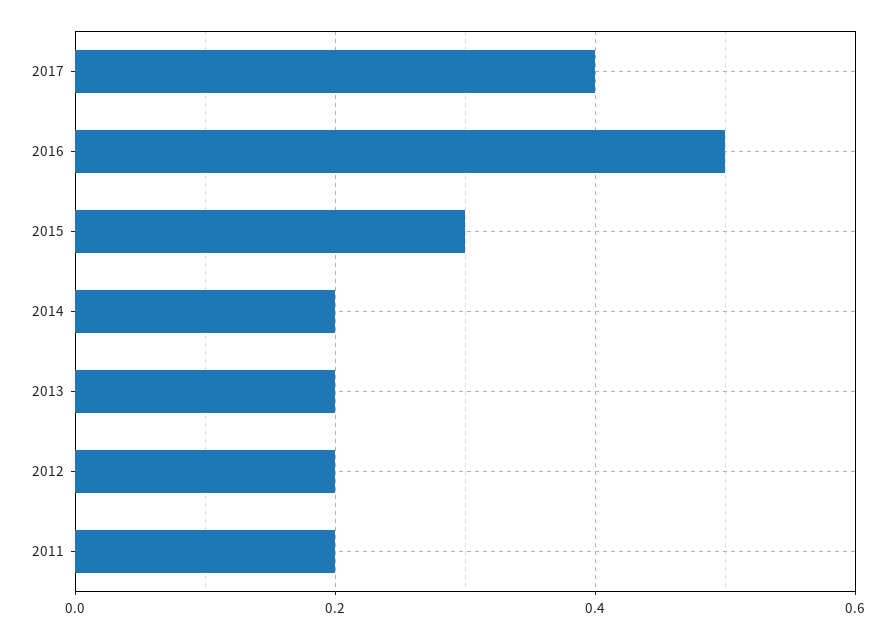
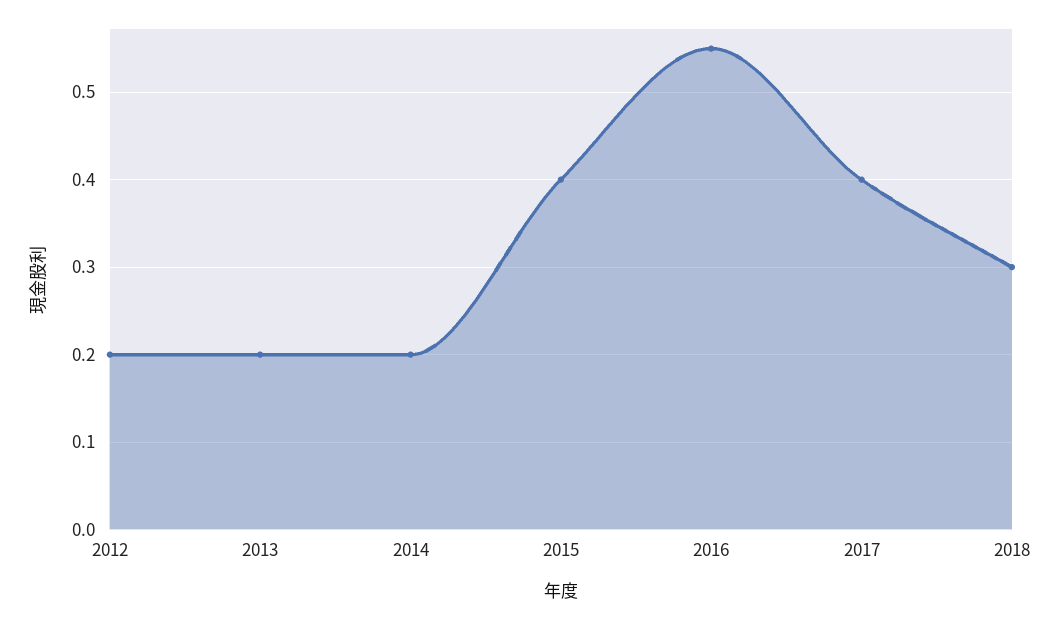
2016: 0.5 -> 0.55
2015: 0.3 -> 0.4
2011: 0.2 -> none
2018: none -> 0.3

